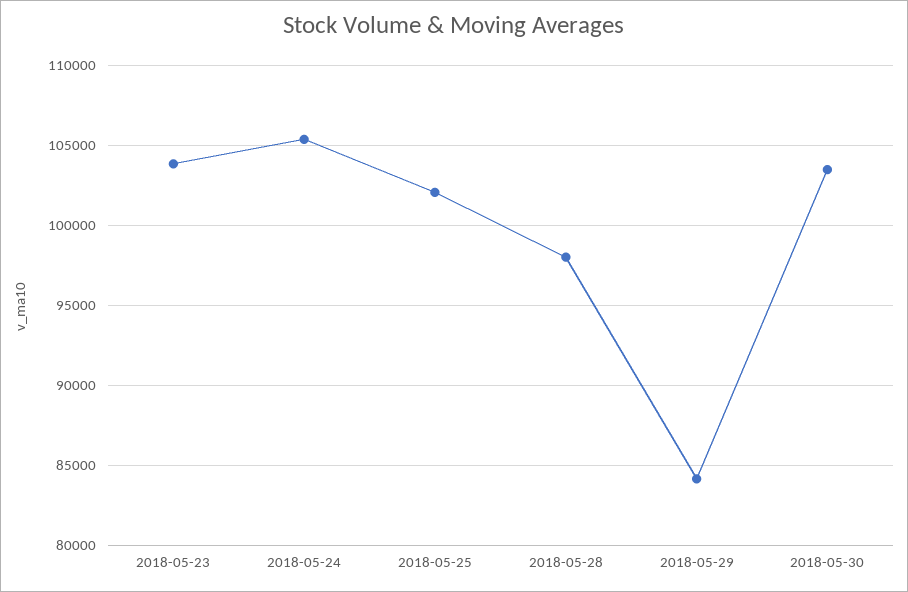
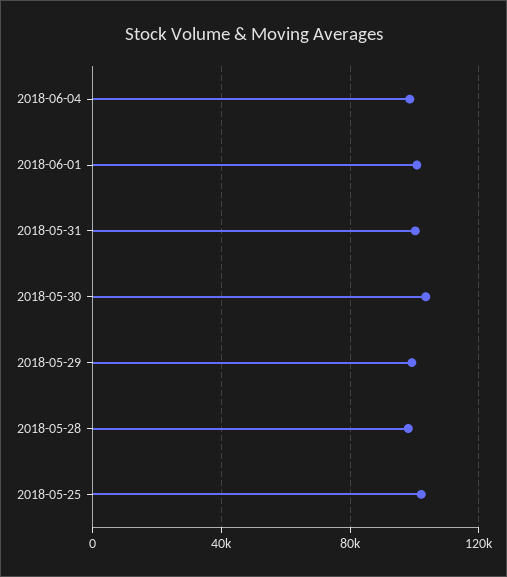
2018-05-23: 104000 -> none
2018-05-24: 105500 -> none
2018-05-29: 84000 -> 100000
2018-06-04: none -> 100000
2018-06-01: none -> 100000
2018-05-31: none -> 100000

